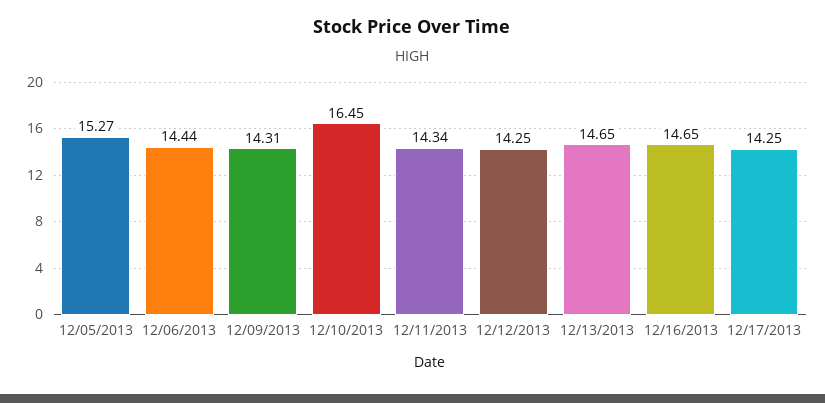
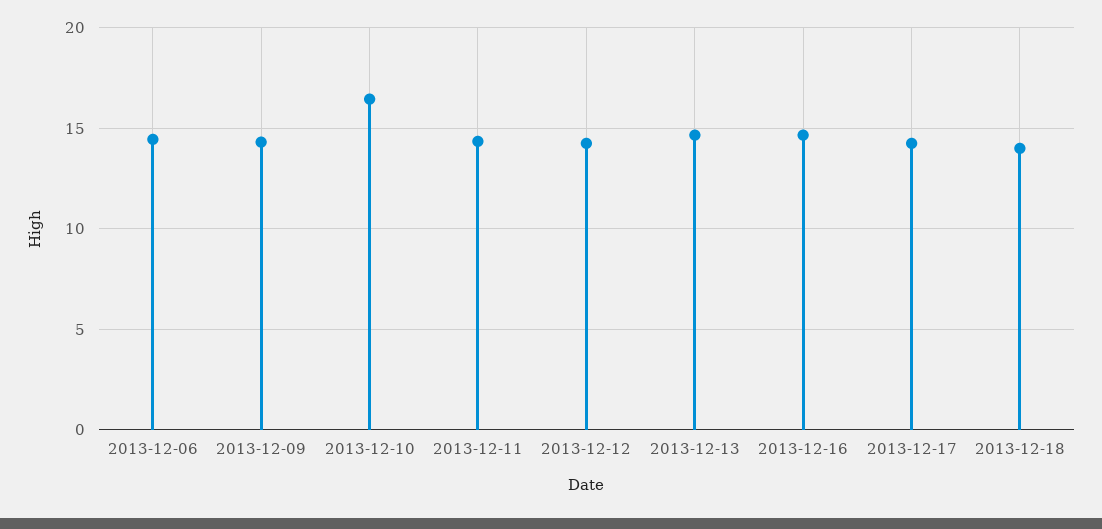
12/05/2013: 15.27 -> none
2013-12-18: none -> 14

